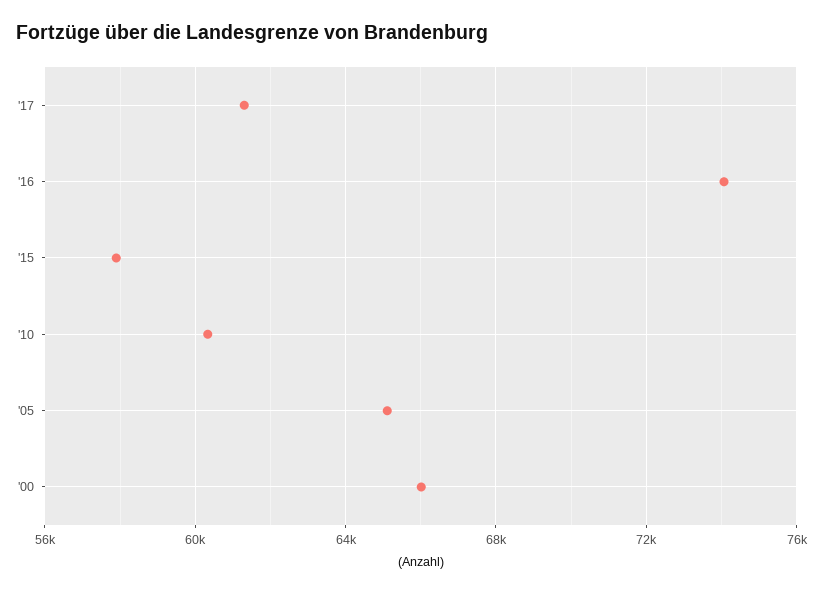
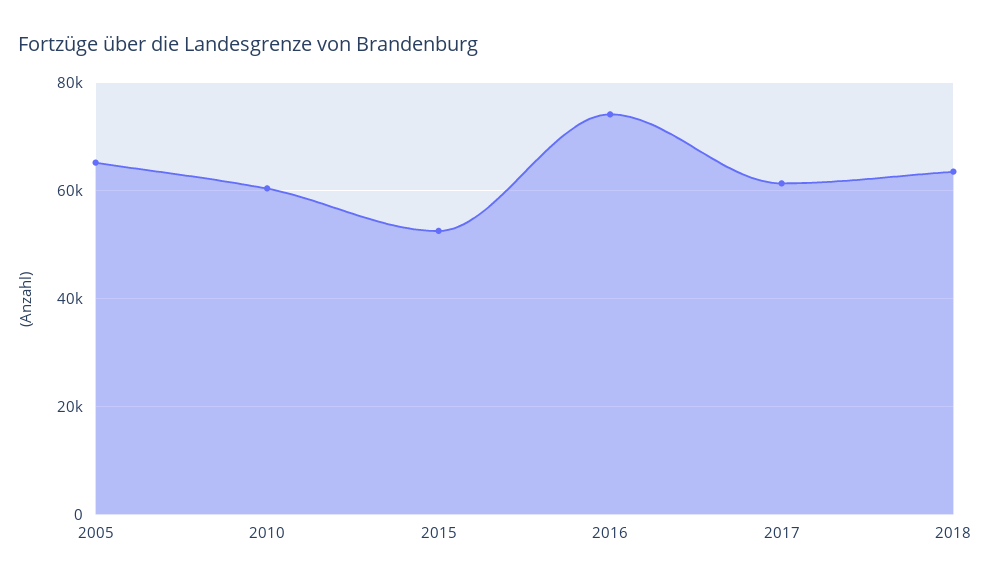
'15: 58000 -> 52000
'00: 66000 -> none
2018: none -> 64000

